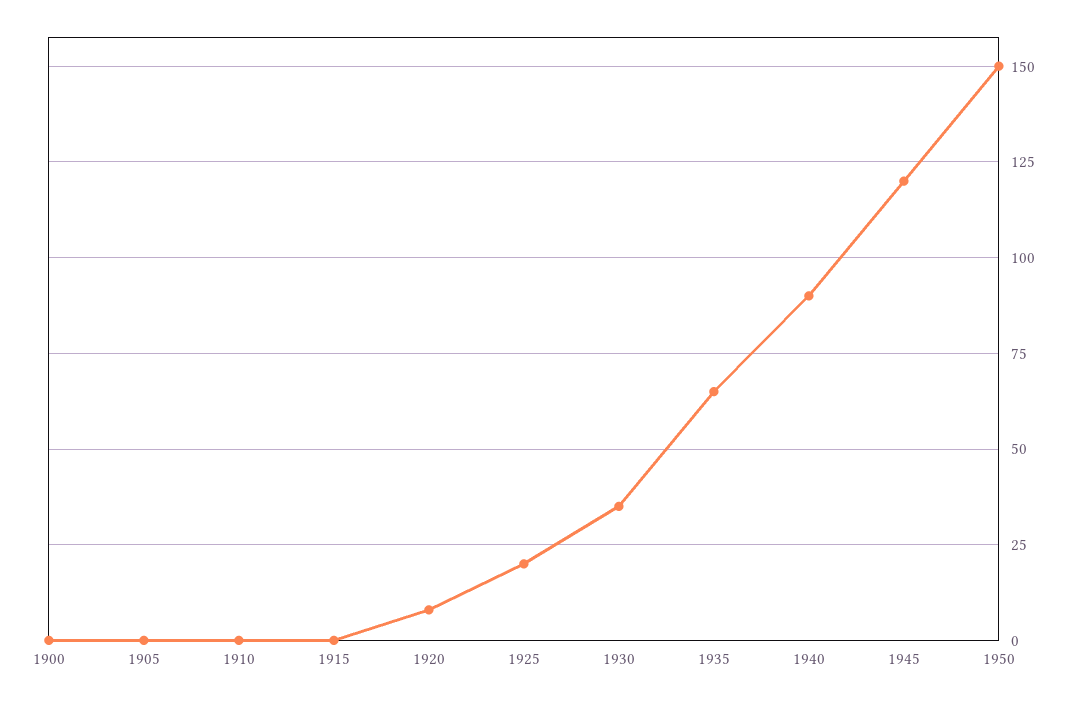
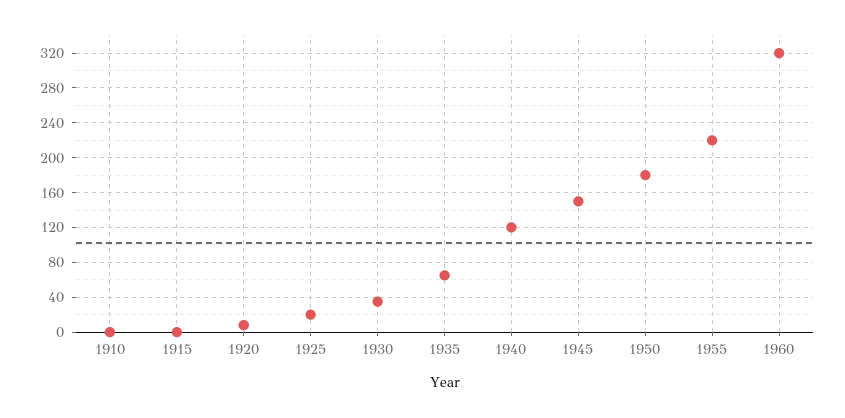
1900: 0 -> none
1905: 0 -> none
1940: 90 -> 120
1945: 120 -> 150
1950: 150 -> 180
1955: none -> 220
1960: none -> 320

